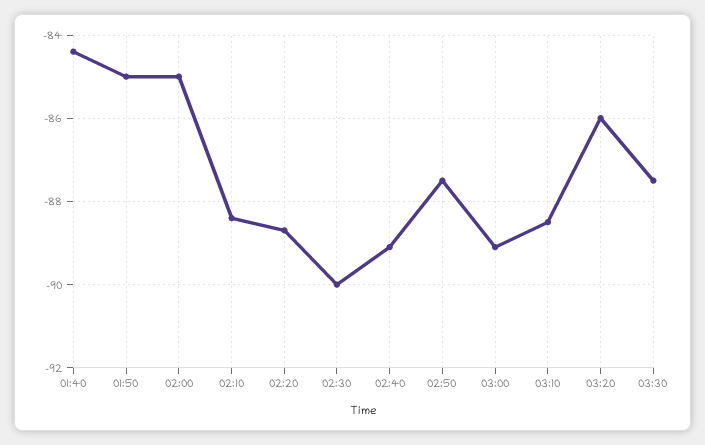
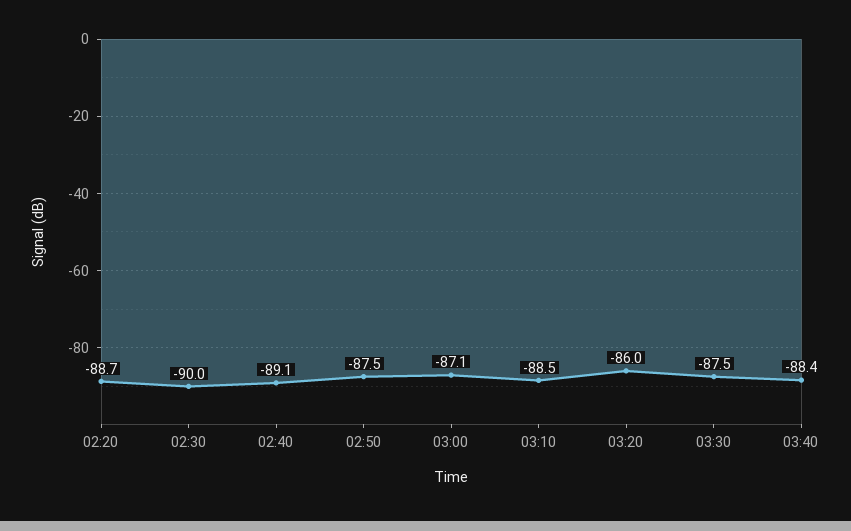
01:40: -84.5 -> none
01:50: -85 -> none
02:00: -85 -> none
02:10: -88.5 -> none
03:00: -89 -> -87.1
03:40: none -> -88.4

